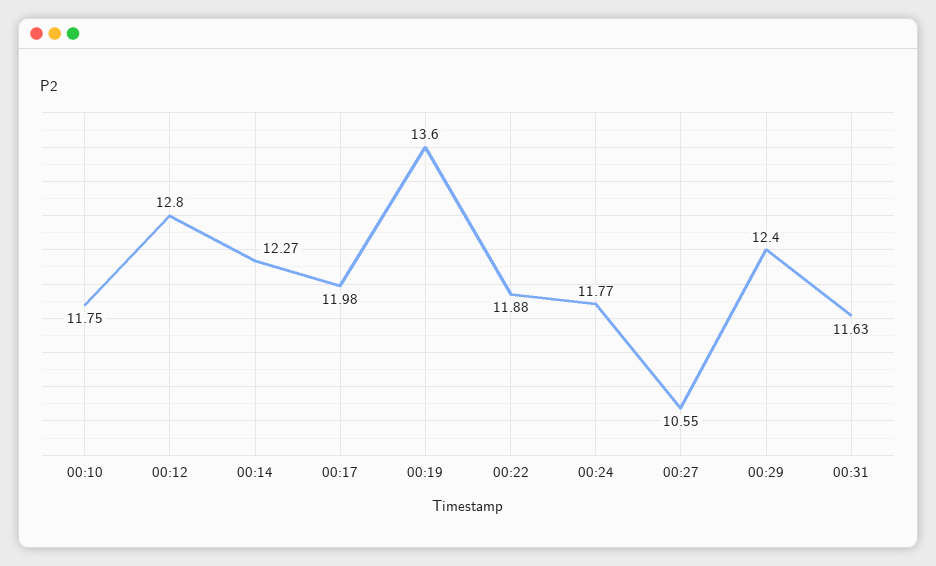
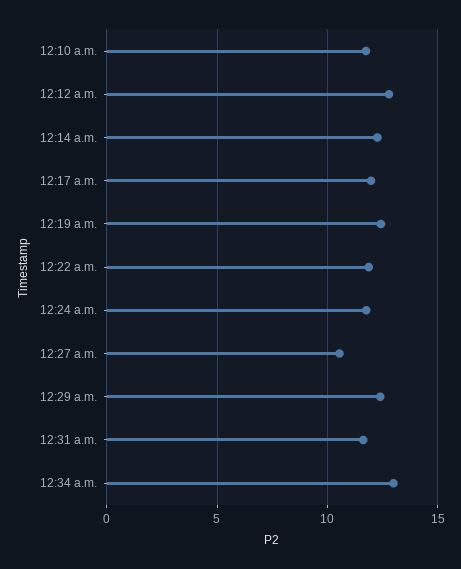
00:19: 13.6 -> 12.5
12:34 a.m.: none -> 13

